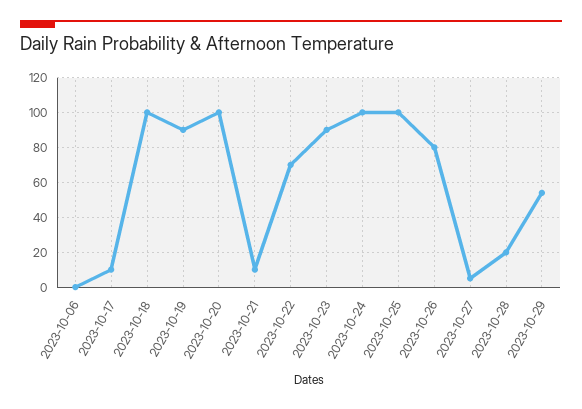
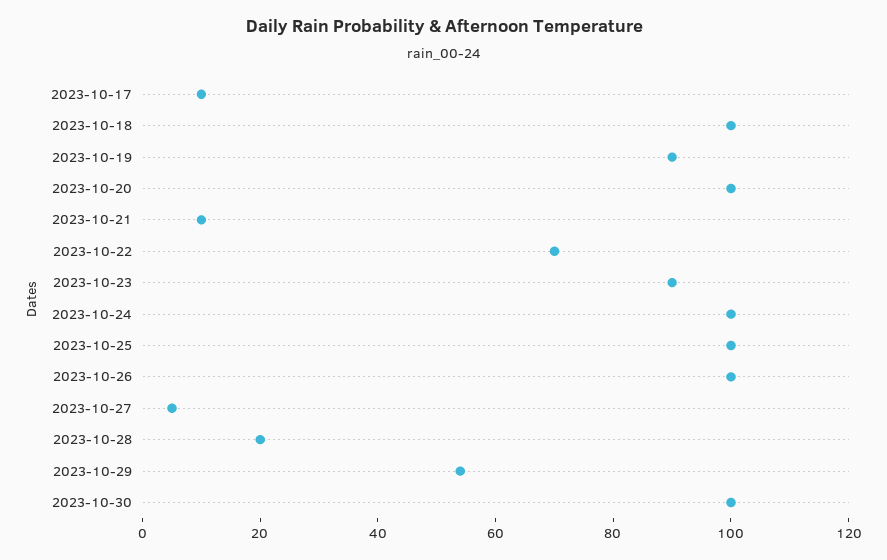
2023-10-06: 0 -> none
2023-10-26: 80 -> 100
2023-10-30: none -> 100

